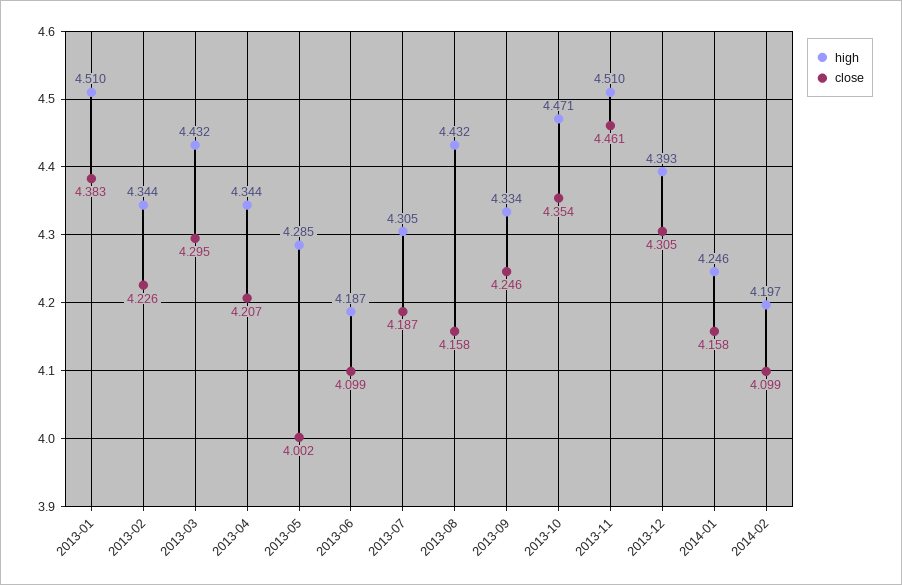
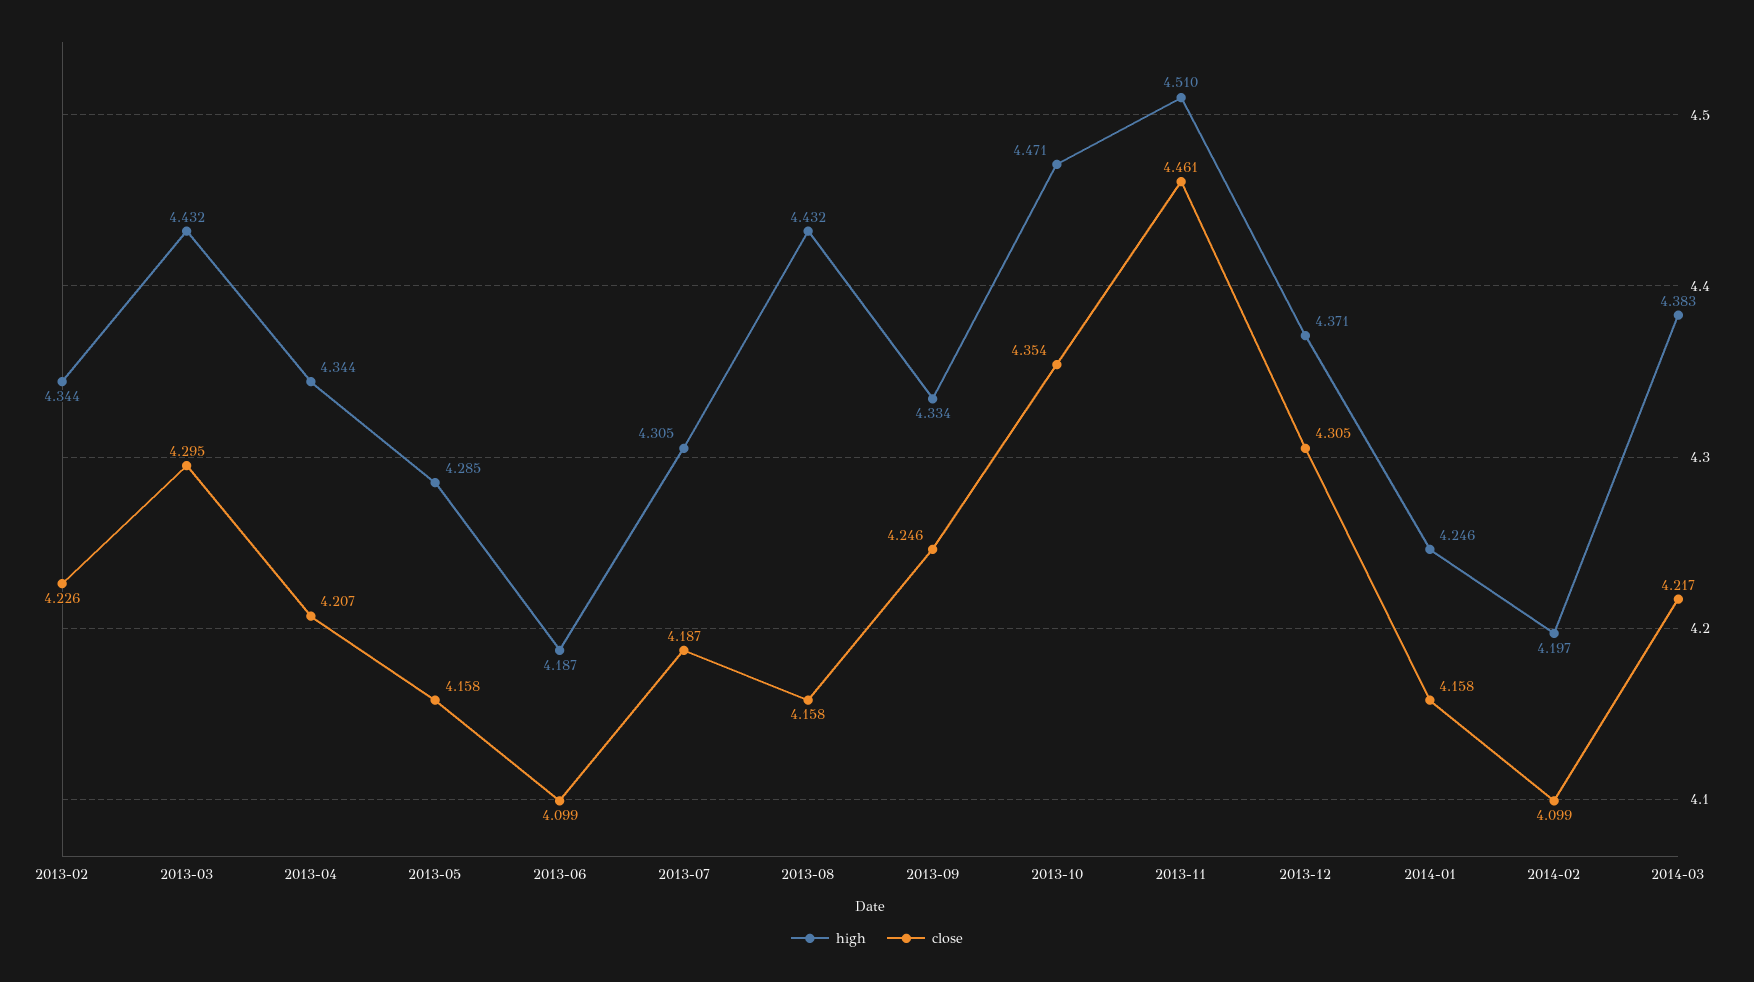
high, 2013-01: 4.51 -> none
close, 2013-01: 4.383 -> none
close, 2013-05: 4.002 -> 4.158
high, 2013-12: 4.393 -> 4.371
high, 2014-03: none -> 4.383
close, 2014-03: none -> 4.217

